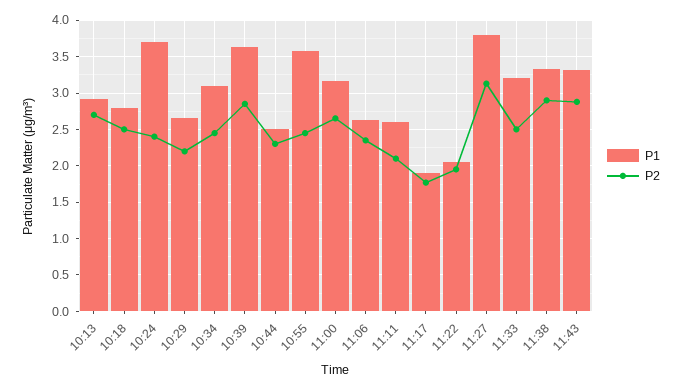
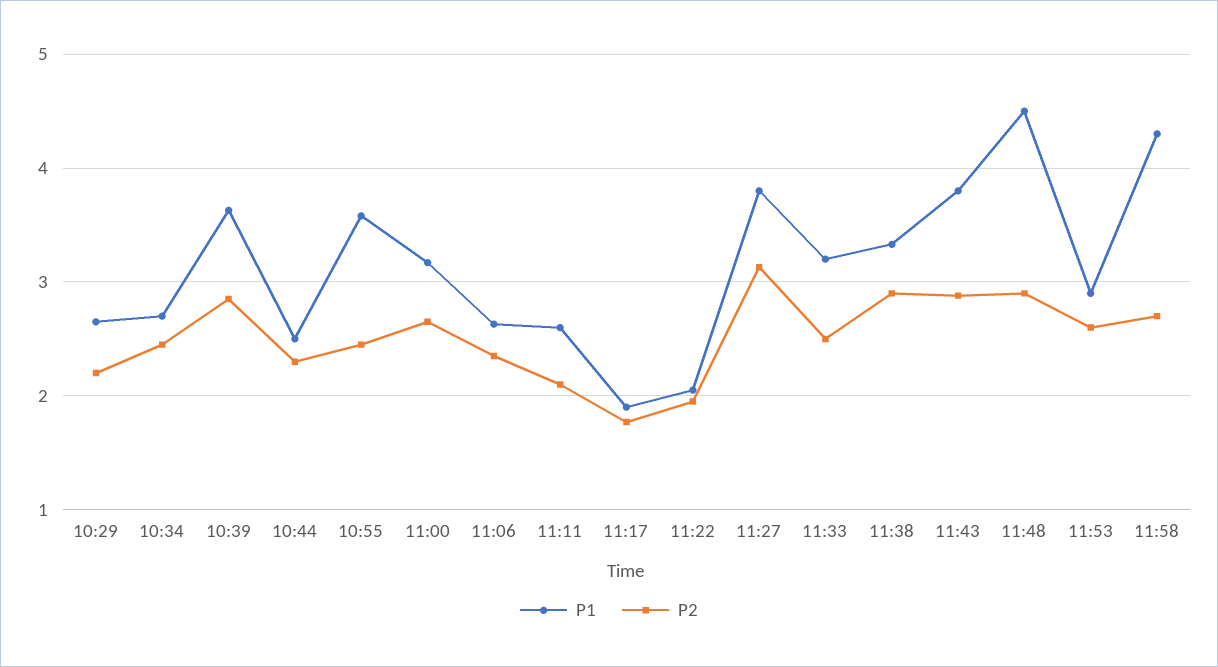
P1, 10:13: 2.9 -> none
P2, 10:13: 2.7 -> none
P1, 10:18: 2.8 -> none
P2, 10:18: 2.5 -> none
P1, 10:24: 3.7 -> none
P2, 10:24: 2.4 -> none
P1, 10:34: 3.1 -> 2.7
P1, 11:43: 3.3 -> 3.8
P1, 11:48: none -> 4.5
P2, 11:48: none -> 2.9
P1, 11:53: none -> 2.9
P2, 11:53: none -> 2.6
P1, 11:58: none -> 4.3
P2, 11:58: none -> 2.7

